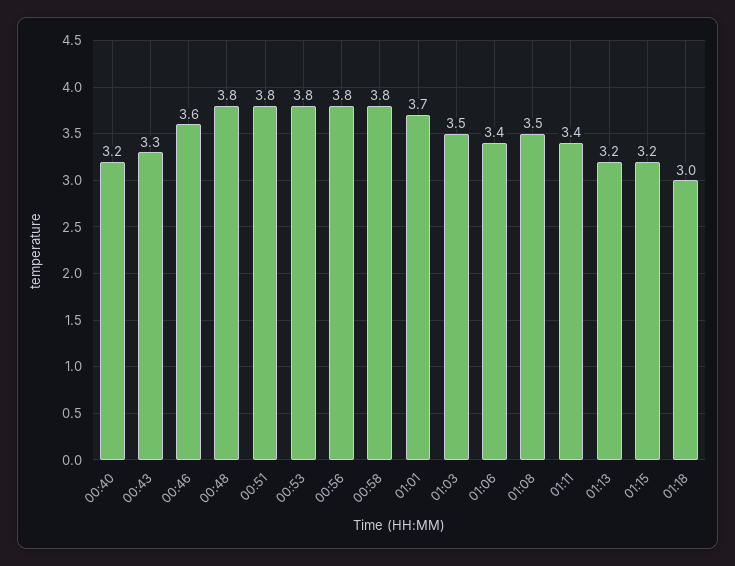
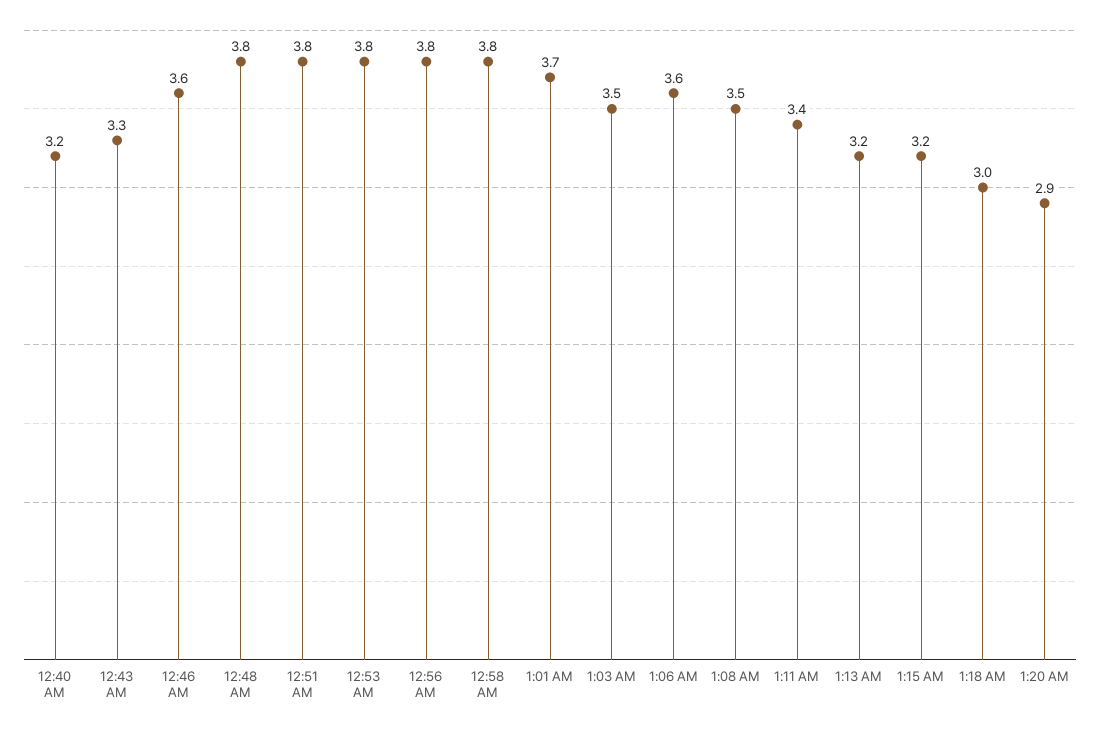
01:06: 3.4 -> 3.6
1:20 AM: none -> 2.9

